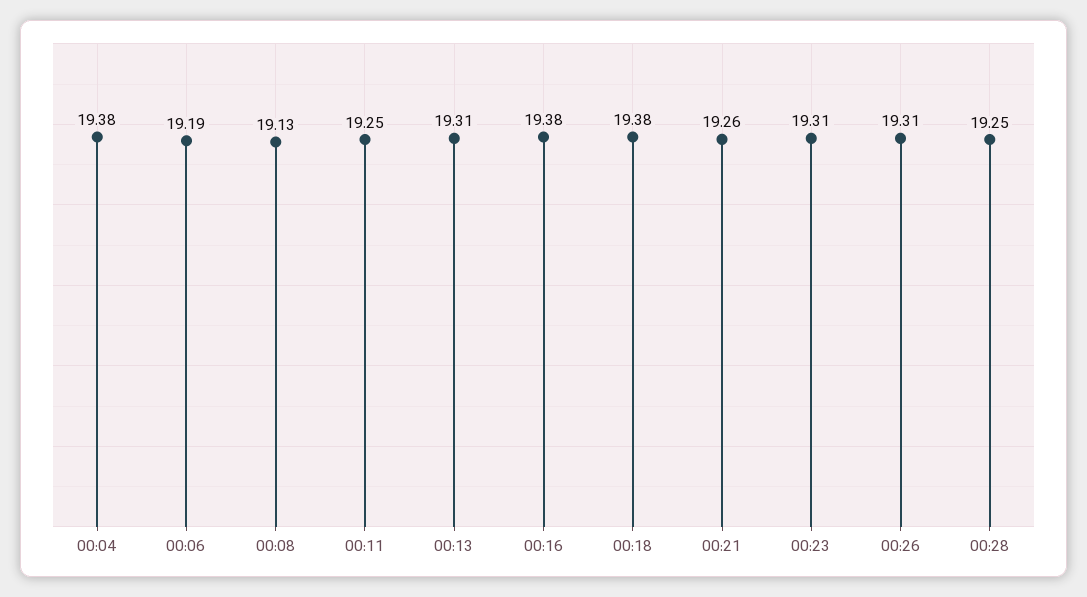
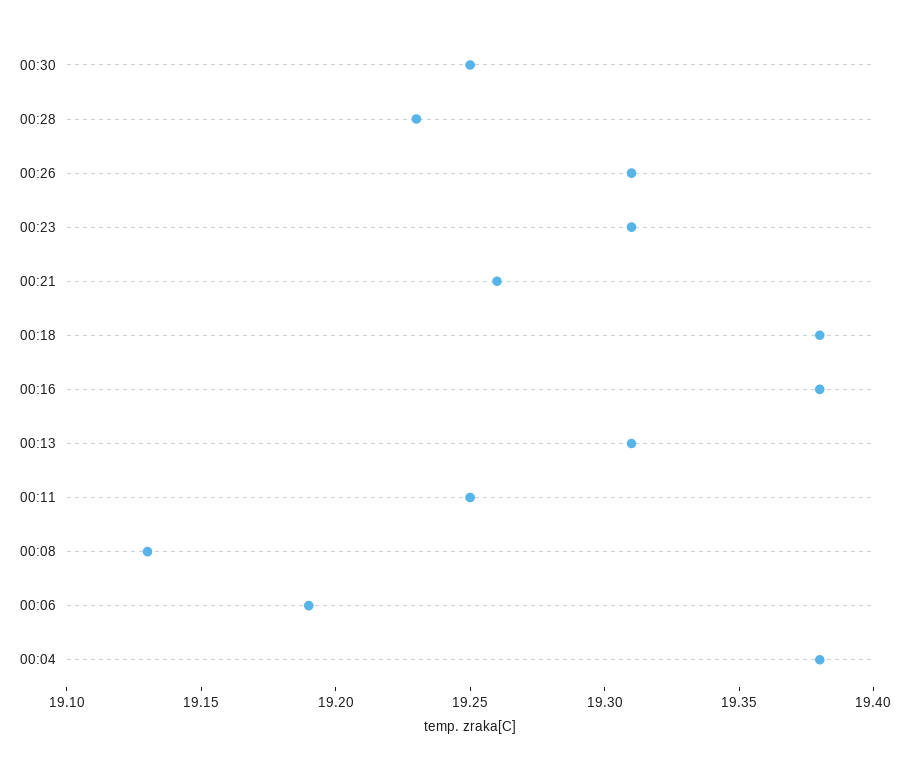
00:28: 19.25 -> 19.23
00:30: none -> 19.25

